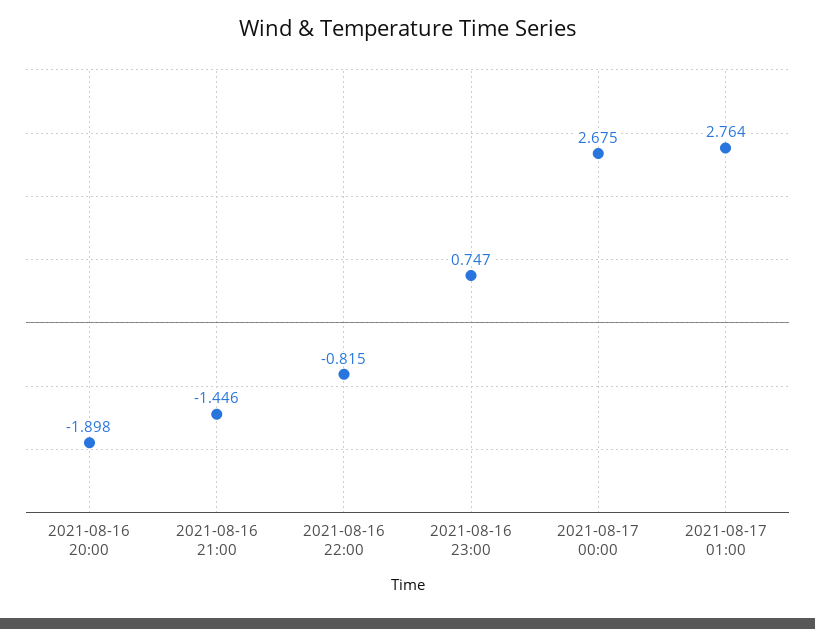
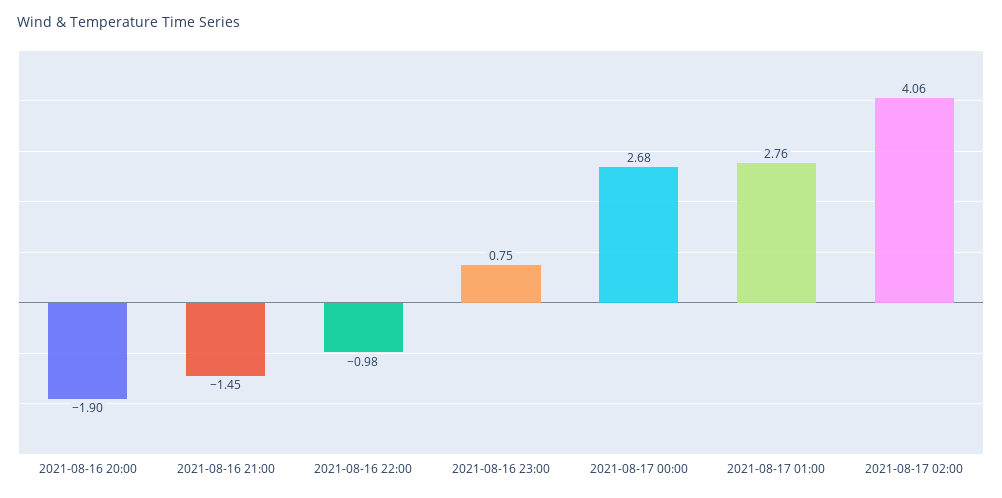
2021-08-16 22:00: -0.815 -> -0.98
2021-08-17 02:00: none -> 4.06

